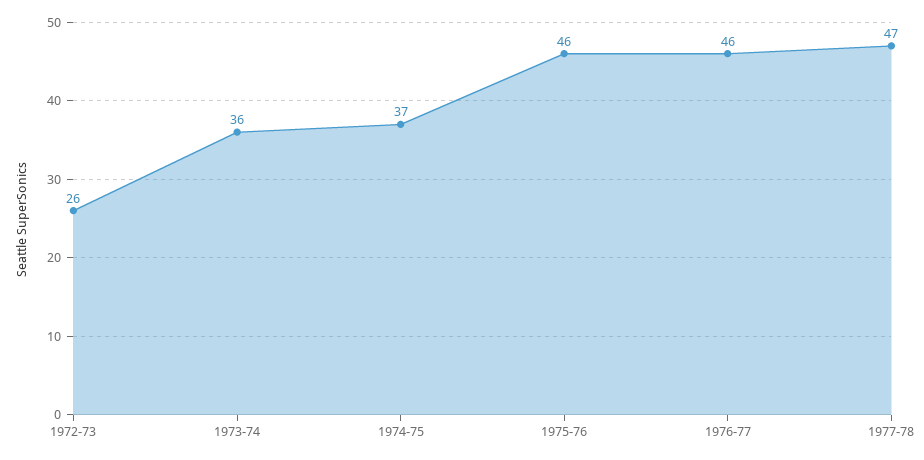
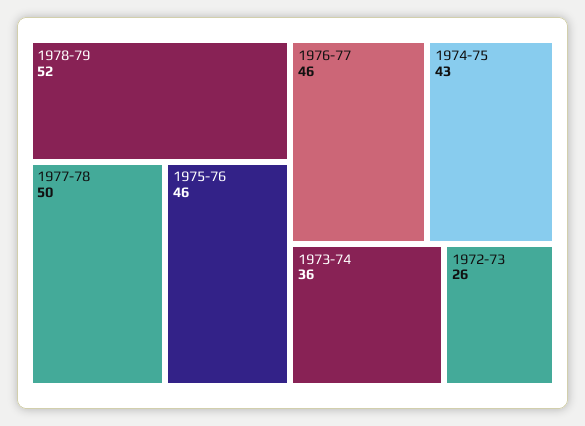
1974-75: 37 -> 43
1977-78: 47 -> 50
1978-79: none -> 52

